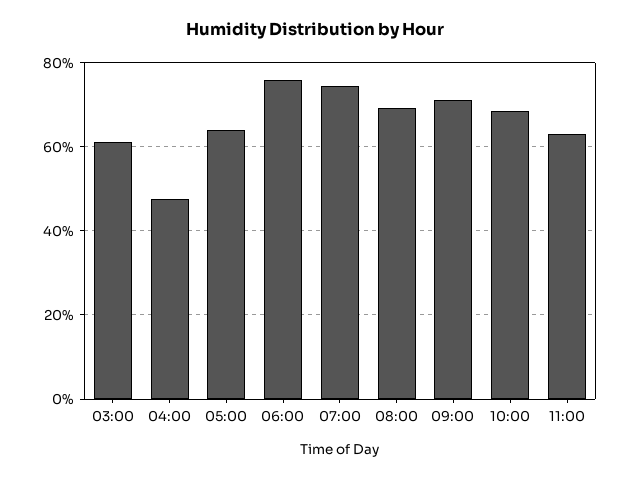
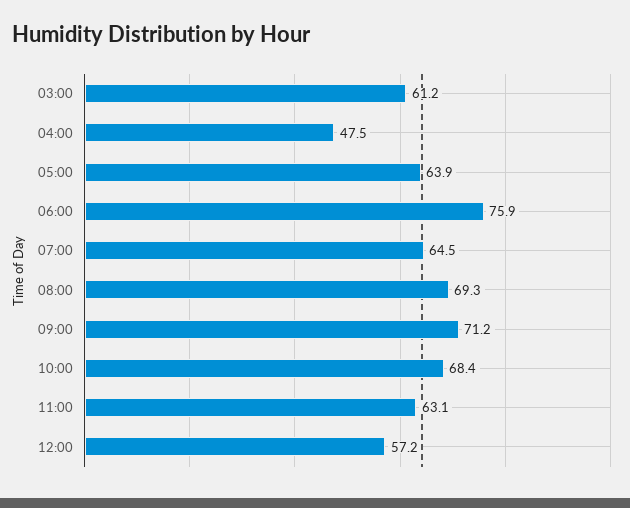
07:00: 74 -> 64.5
12:00: none -> 57.2

